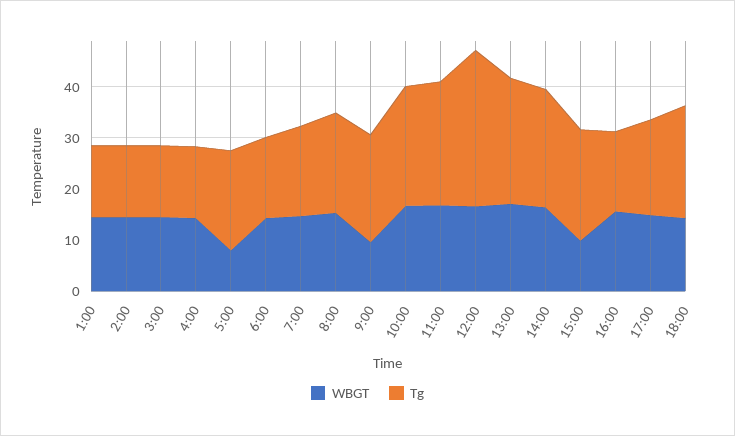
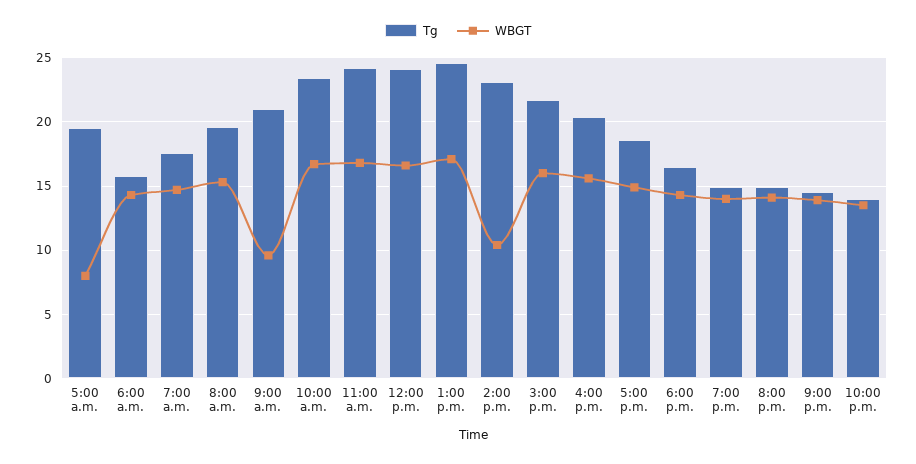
WBGT, 1:00: 14 -> none
Tg, 1:00: 14 -> none
WBGT, 2:00: 14 -> none
Tg, 2:00: 14 -> none
WBGT, 3:00: 14 -> none
Tg, 3:00: 14 -> none
WBGT, 4:00: 14 -> none
Tg, 4:00: 14 -> none
Tg, 12:00: 30 -> 24
WBGT, 14:00: 16 -> 10.5
WBGT, 15:00: 10 -> 16
Tg, 16:00: 16 -> 20.5
Tg, 18:00: 22 -> 16.5
Tg, 7:00 p.m.: none -> 15
WBGT, 7:00 p.m.: none -> 14
Tg, 8:00 p.m.: none -> 15
WBGT, 8:00 p.m.: none -> 14
Tg, 9:00 p.m.: none -> 14.5
WBGT, 9:00 p.m.: none -> 14
Tg, 10:00 p.m.: none -> 14
WBGT, 10:00 p.m.: none -> 13.5

